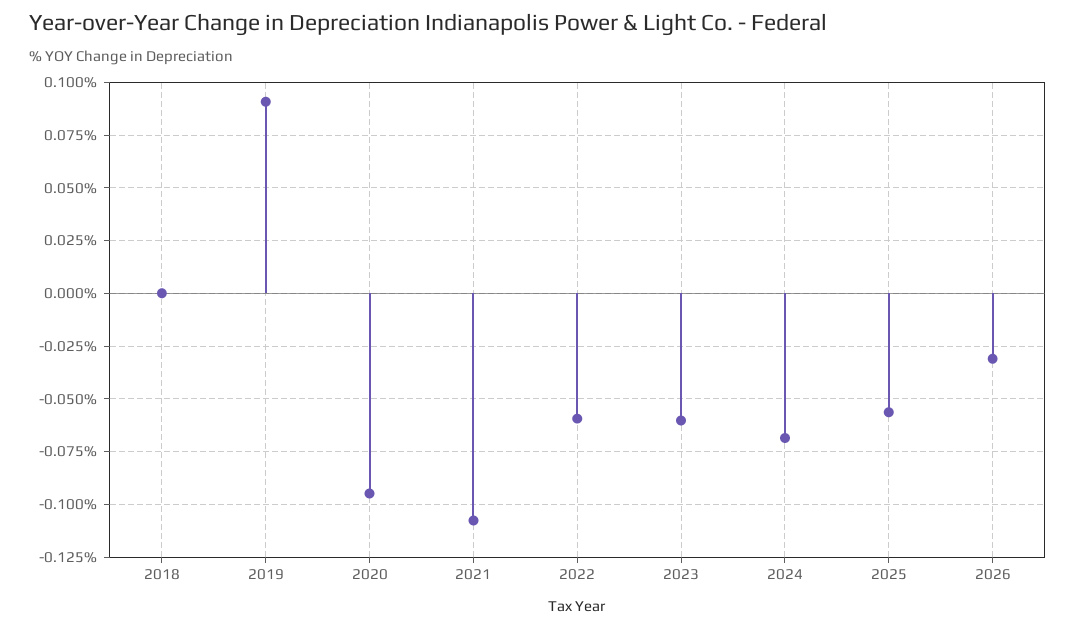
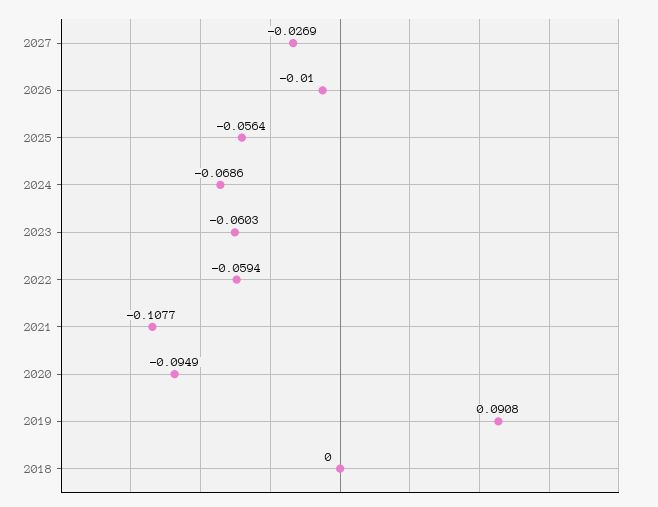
2026: -0.03 -> -0.01
2027: none -> -0.0269

